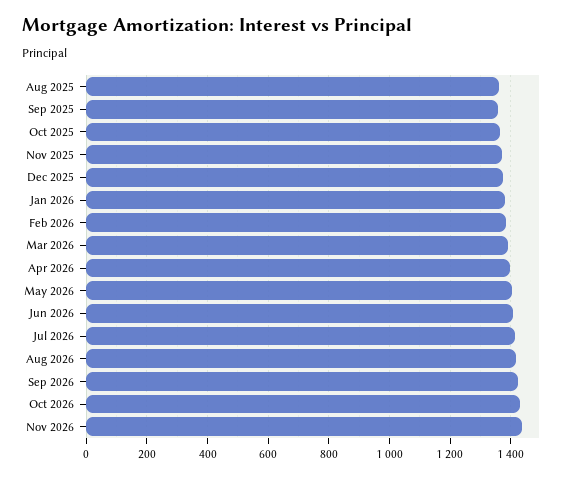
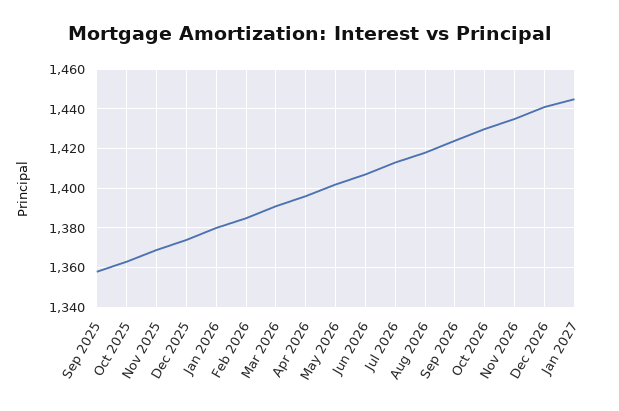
Aug 2025: 1360 -> none
Dec 2026: none -> 1440
Jan 2027: none -> 1445

